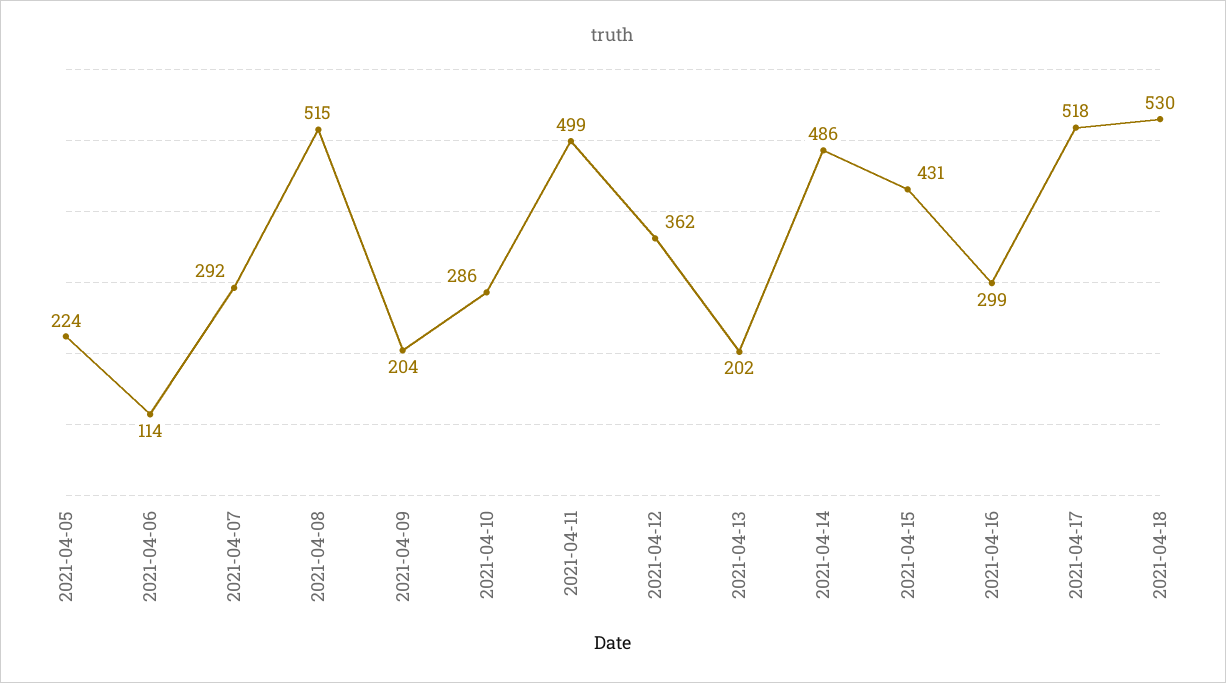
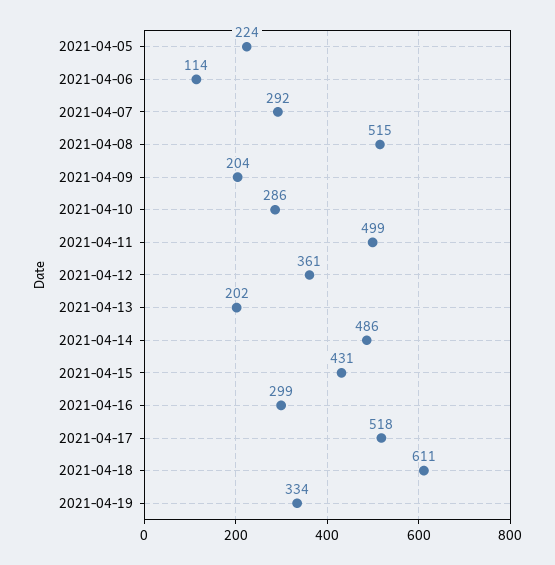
2021-04-12: 362 -> 361
2021-04-18: 530 -> 611
2021-04-19: none -> 334

